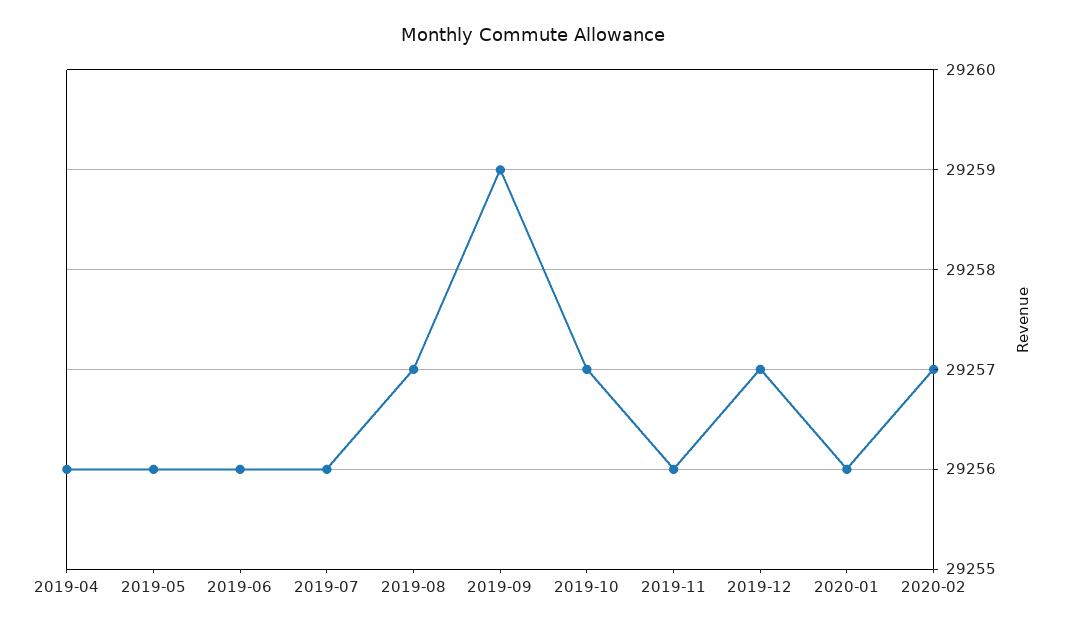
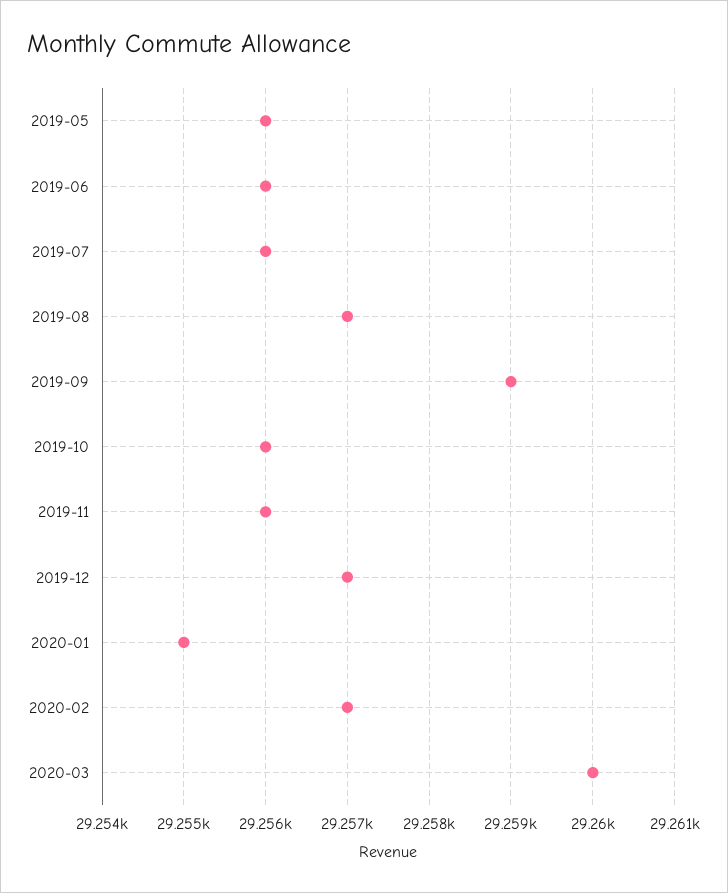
2019-04: 29256 -> none
2019-10: 29257 -> 29256
2020-01: 29256 -> 29255
2020-03: none -> 29260

